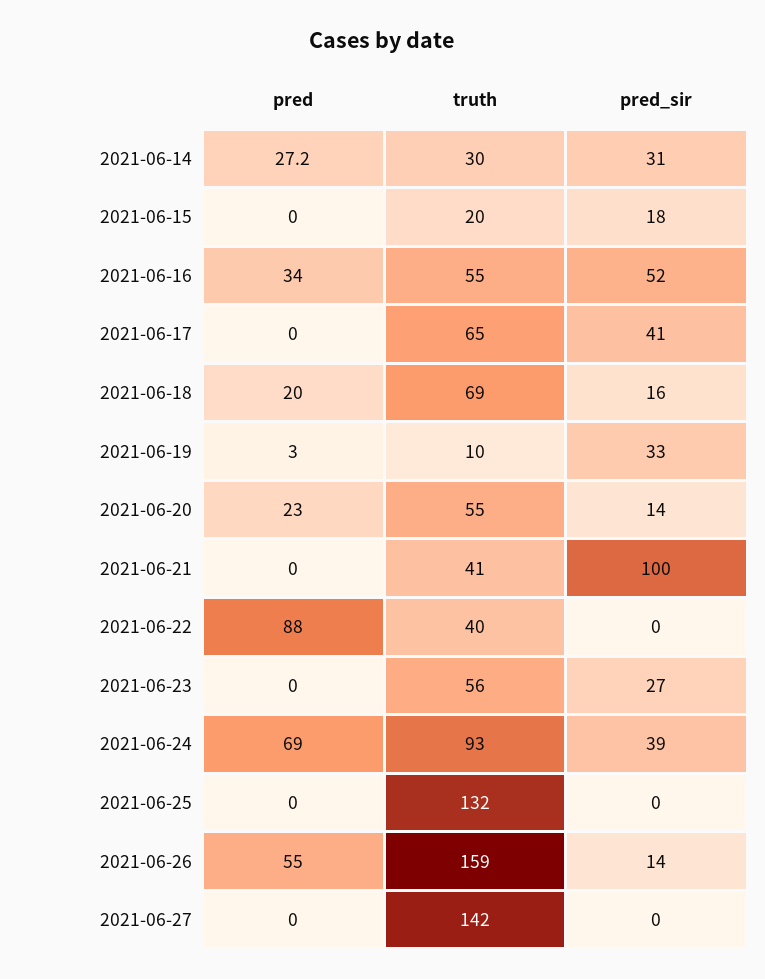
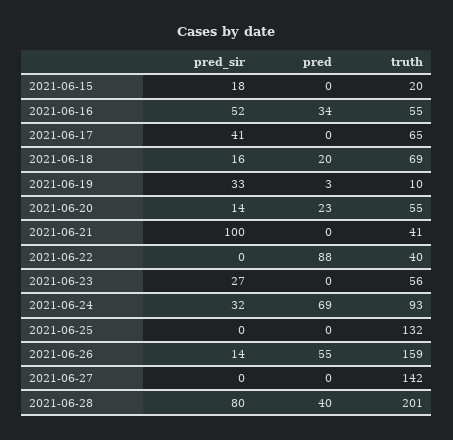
pred, 2021-06-14: 27.2 -> none
truth, 2021-06-14: 30 -> none
pred_sir, 2021-06-14: 31 -> none
pred_sir, 2021-06-24: 39 -> 32
pred_sir, 2021-06-28: none -> 80
pred, 2021-06-28: none -> 40
truth, 2021-06-28: none -> 201

